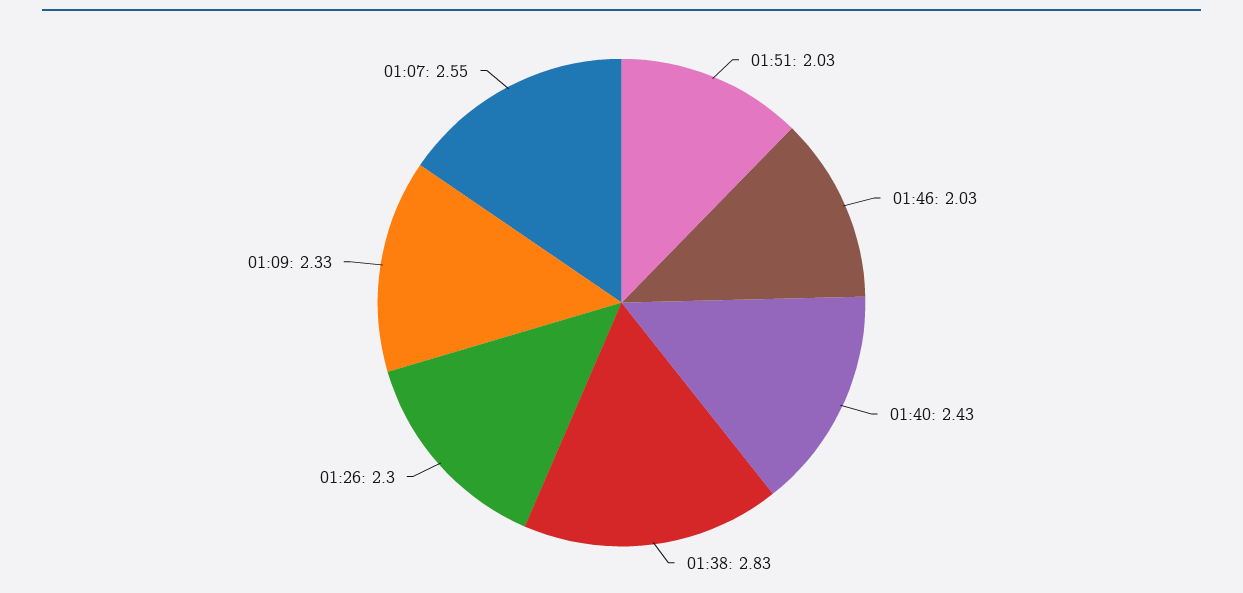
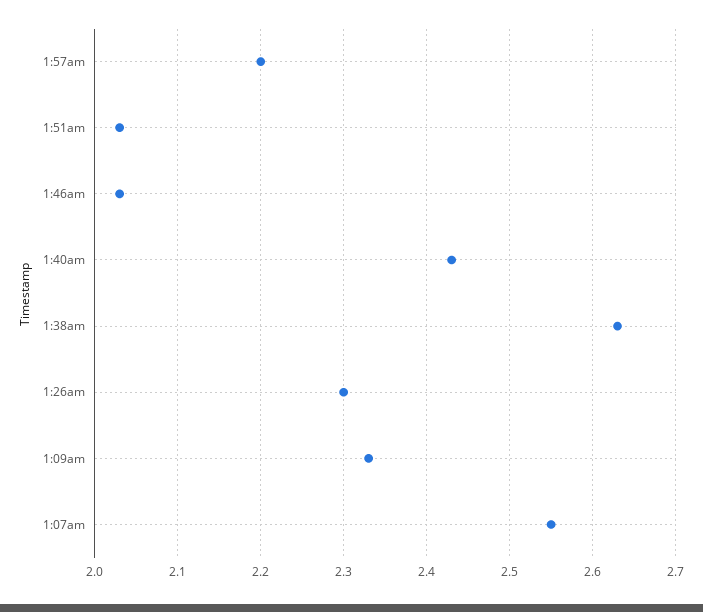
01:38: 2.83 -> 2.63
1:57am: none -> 2.2

